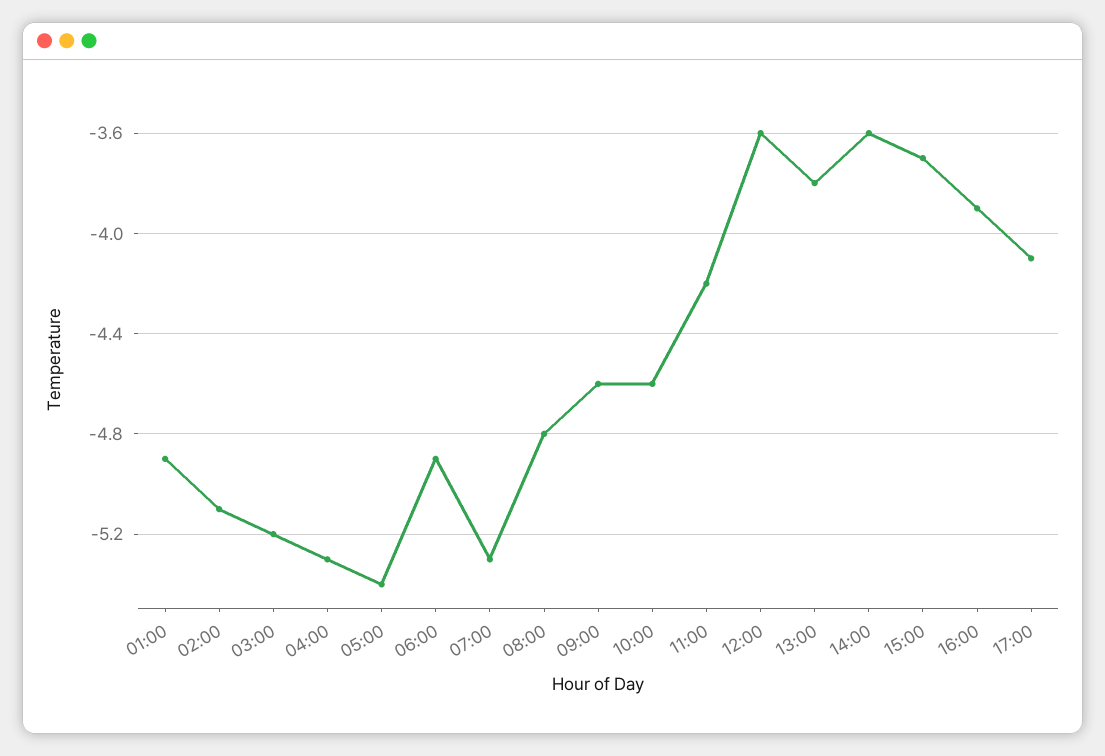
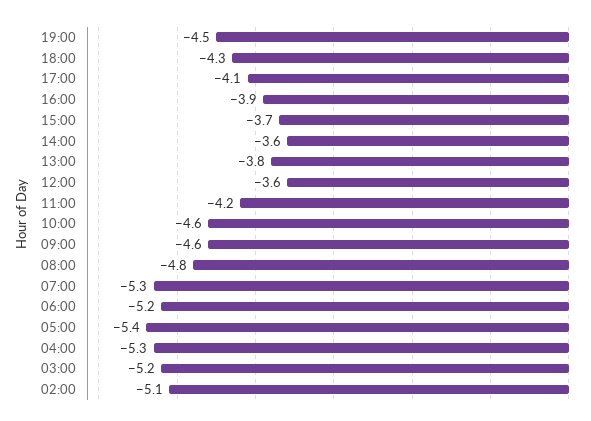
01:00: -4.9 -> none
06:00: -4.9 -> -5.2
19:00: none -> -4.5
18:00: none -> -4.3

